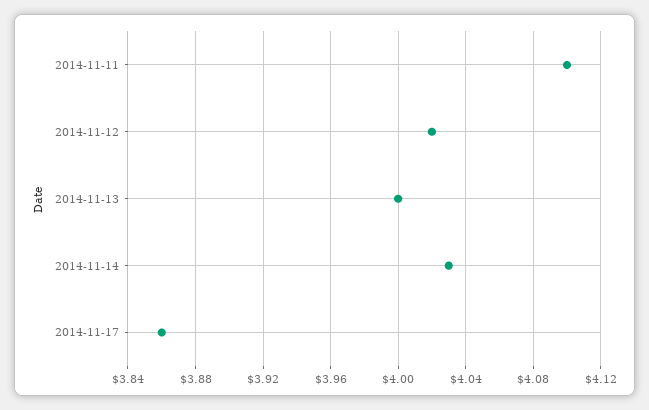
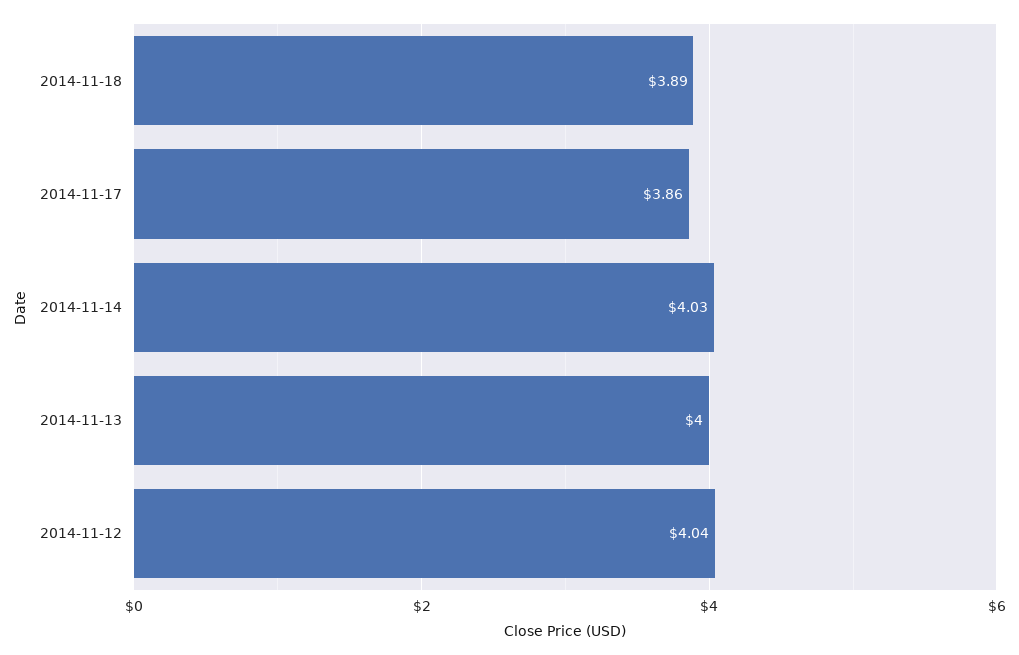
2014-11-11: 4.1 -> none
2014-11-12: 4.02 -> 4.04
2014-11-18: none -> 3.89

